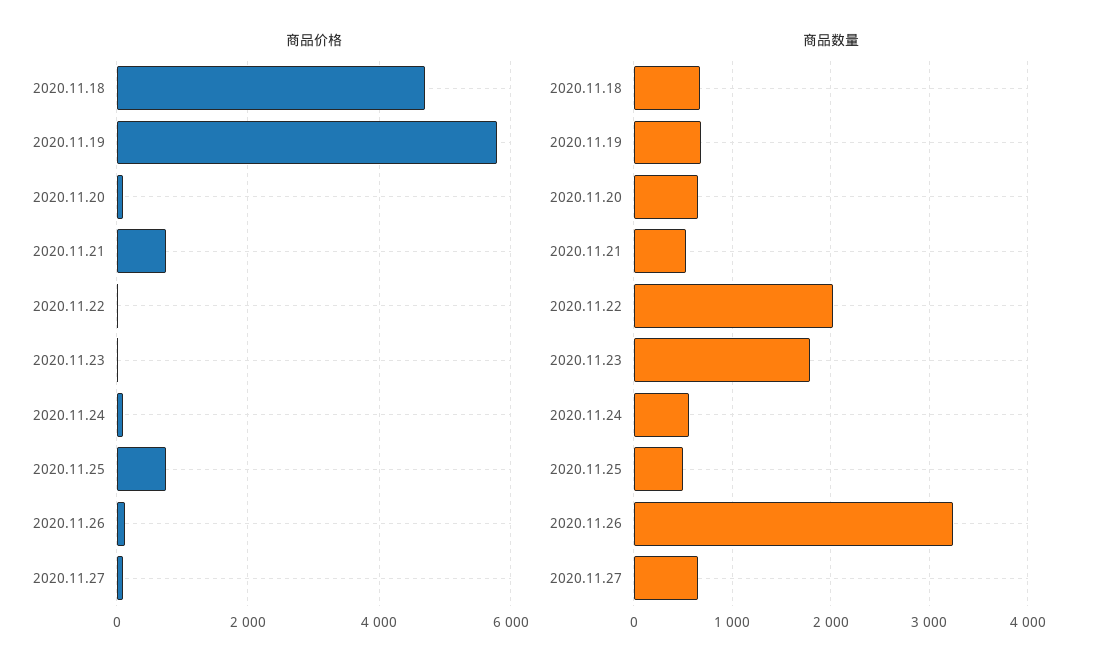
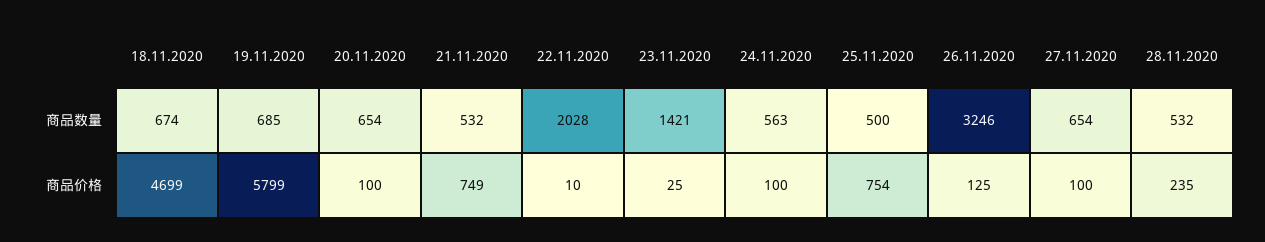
商品数量, 2020.11.23: 1800 -> 1421
商品数量, 28.11.2020: none -> 532
商品价格, 28.11.2020: none -> 235

